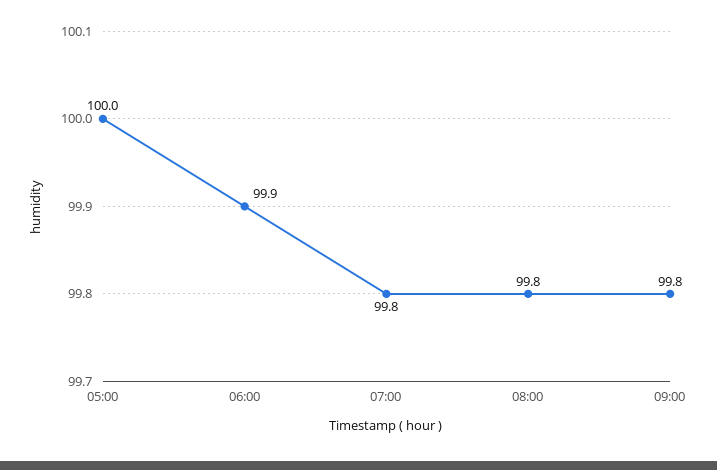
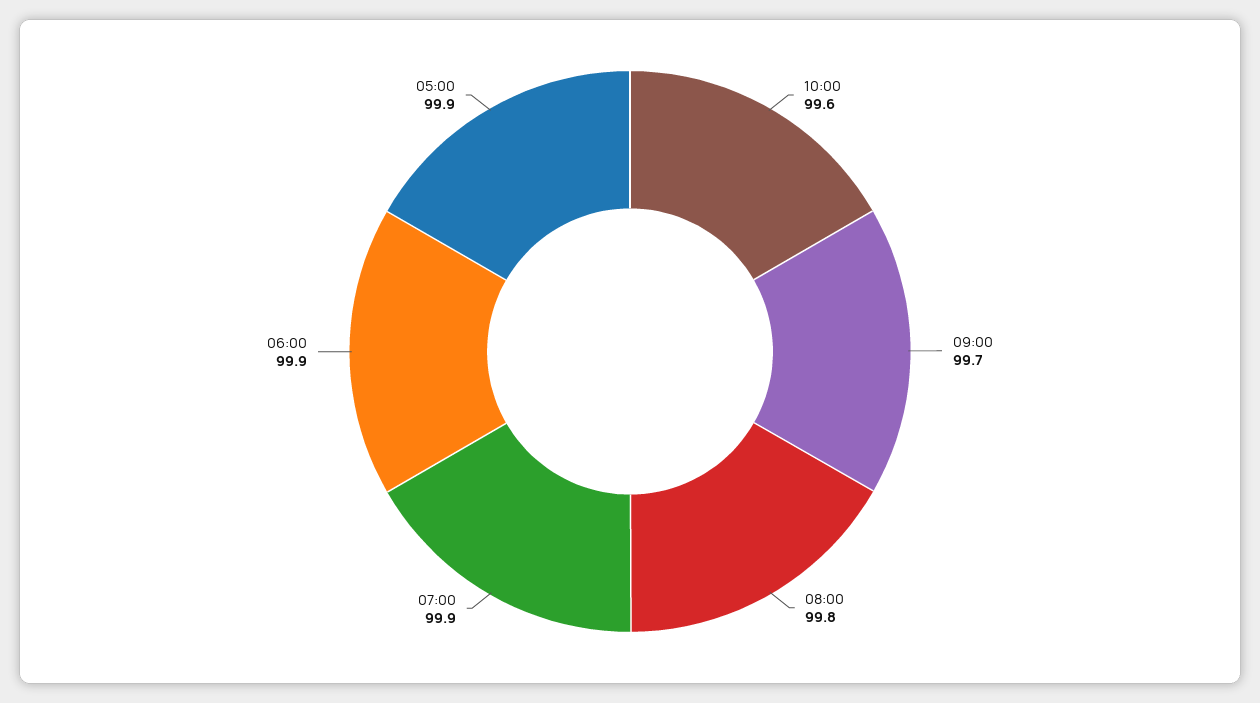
05:00: 100 -> 99.9
07:00: 99.8 -> 99.9
09:00: 99.8 -> 99.7
10:00: none -> 99.6

